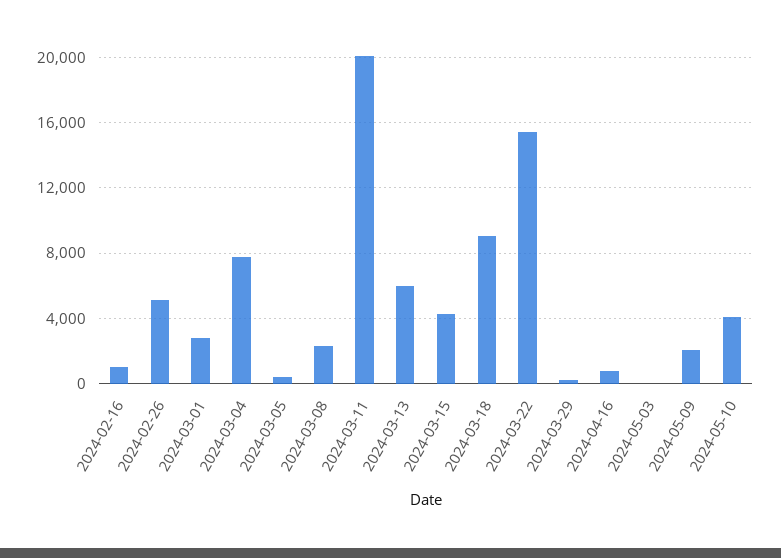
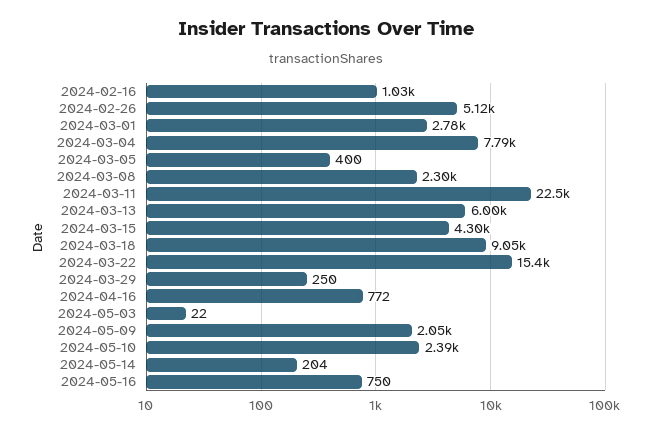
2024-03-11: 20000 -> 22500
2024-05-10: 4000 -> 2390
2024-05-14: none -> 204
2024-05-16: none -> 750

